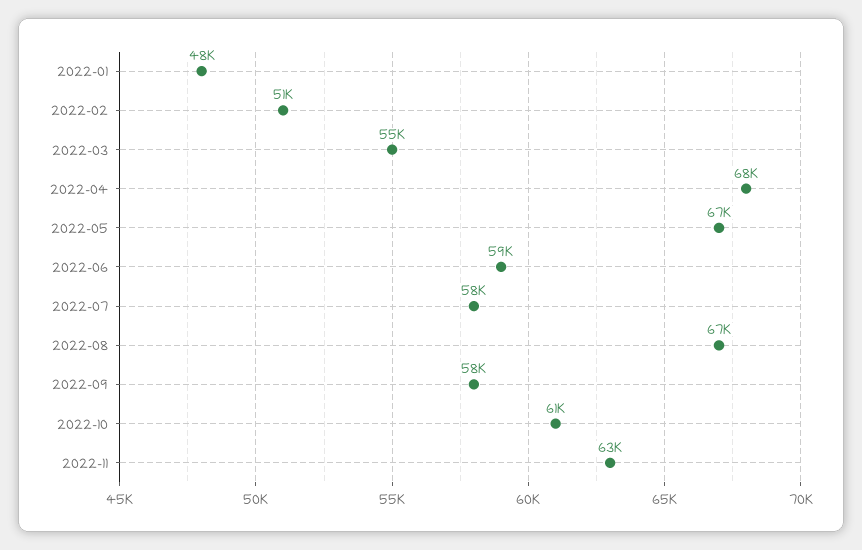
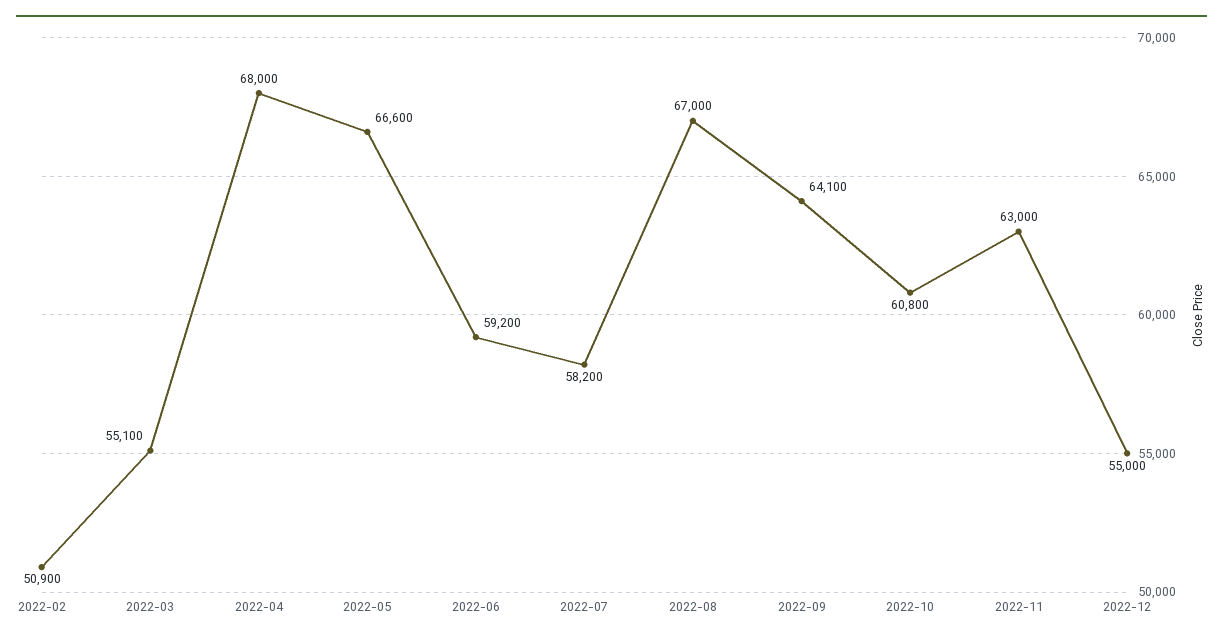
2022-01: 48000 -> none
2022-09: 58000 -> 64100
2022-12: none -> 55000

